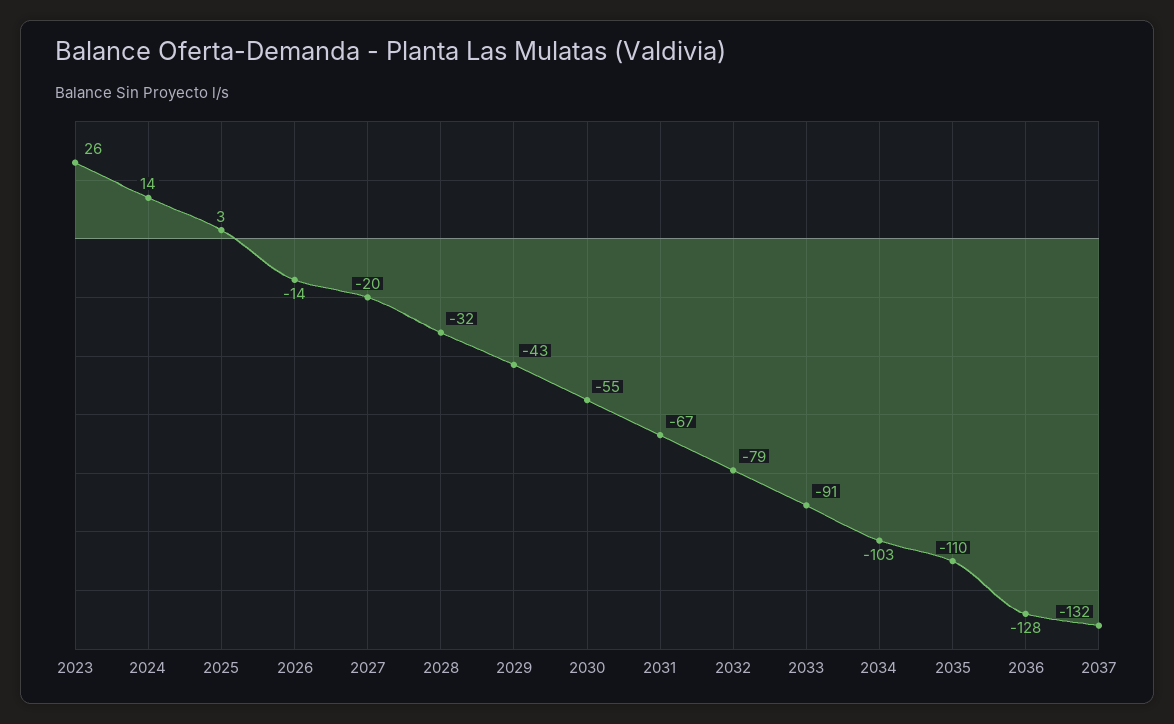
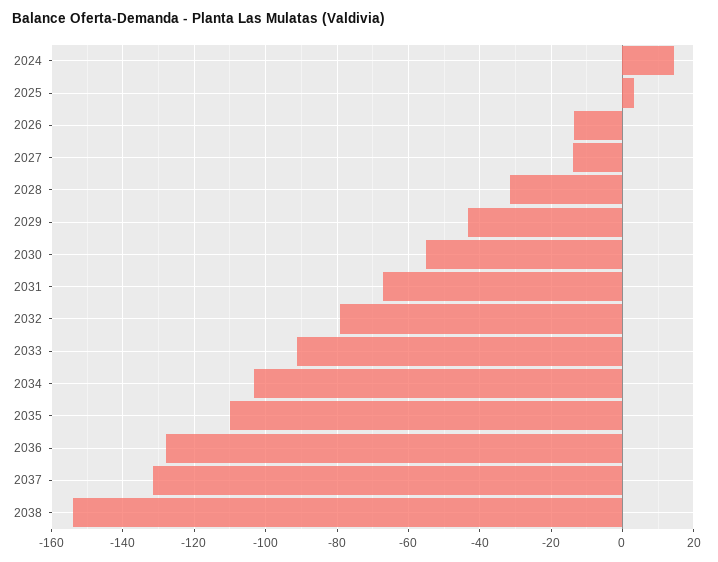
2023: 26 -> none
2027: -20 -> -14
2038: none -> -154

